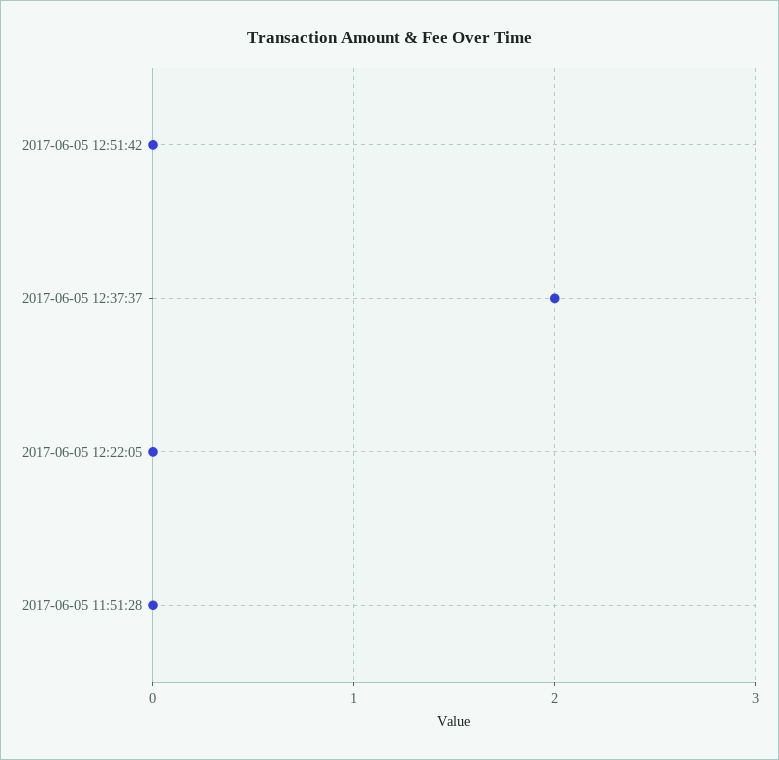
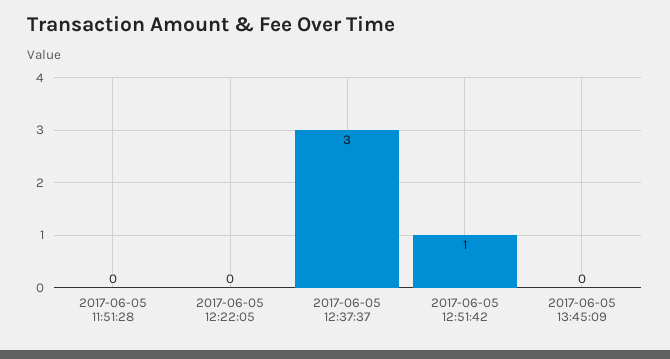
2017-06-05 12:51:42: 0 -> 1
2017-06-05 12:37:37: 2 -> 3
2017-06-05 13:45:09: none -> 0

